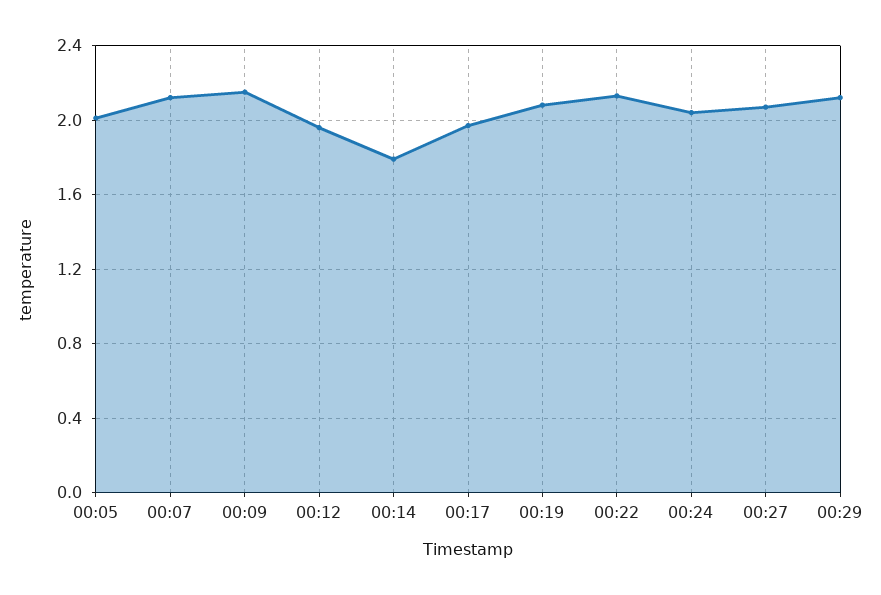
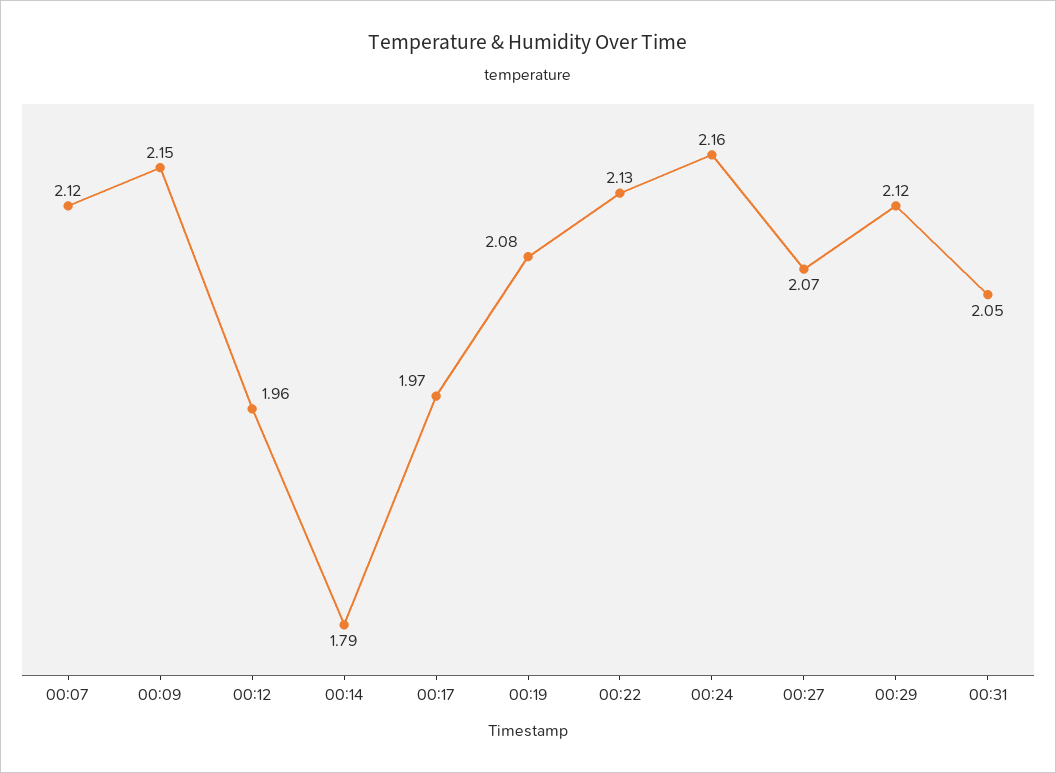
00:05: 2 -> none
00:24: 2.05 -> 2.16
00:31: none -> 2.05

